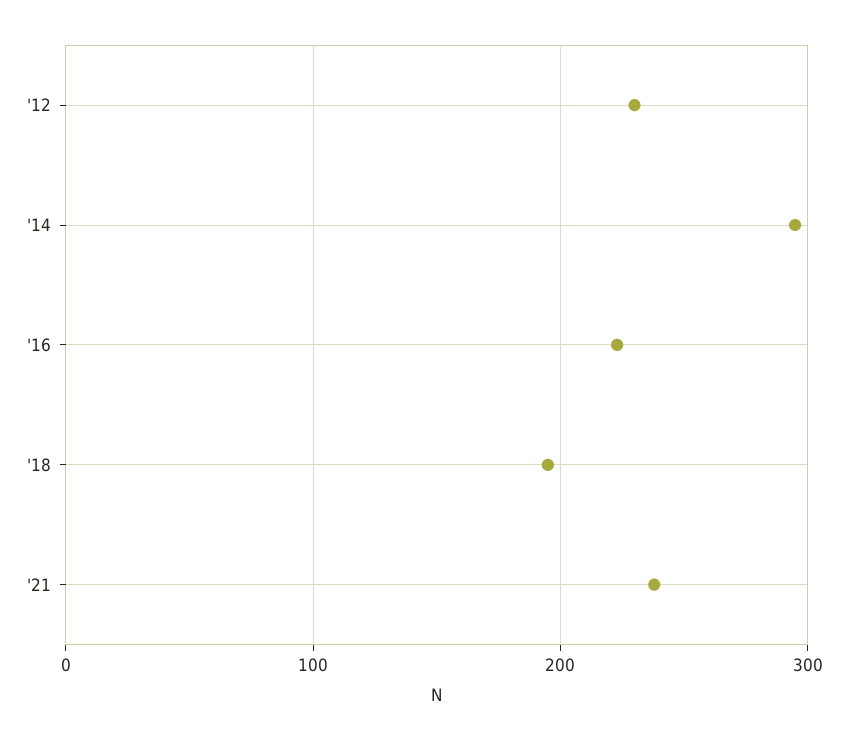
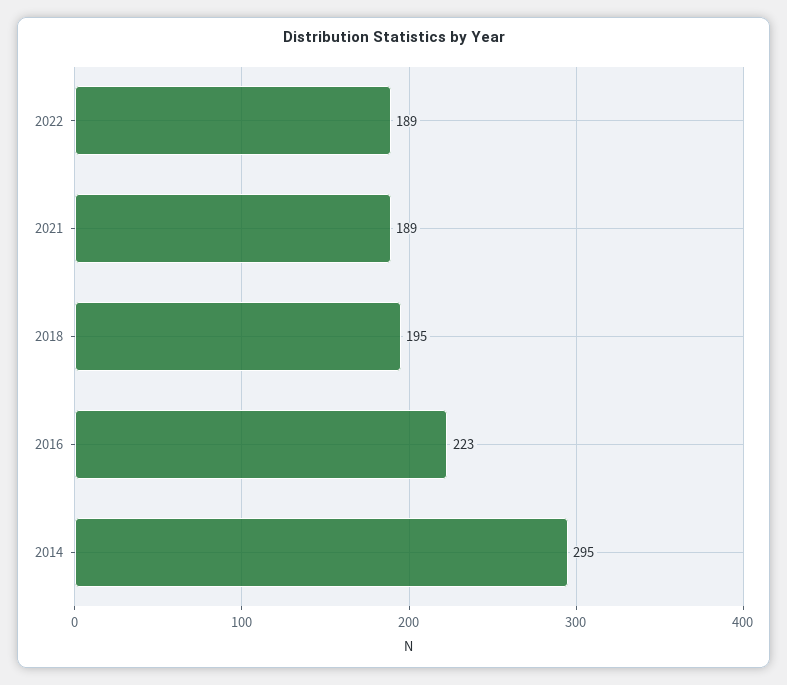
'12: 230 -> none
'21: 240 -> 189
2022: none -> 189

